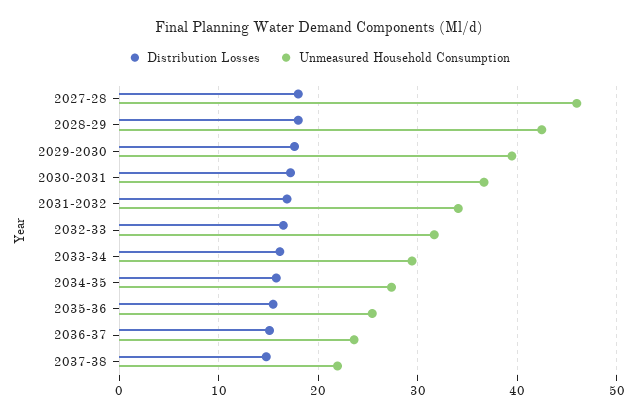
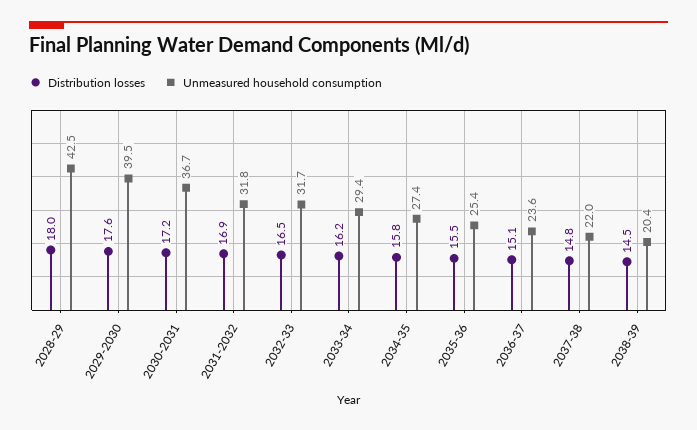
Distribution Losses, 2027-28: 18 -> none
Unmeasured Household Consumption, 2027-28: 46 -> none
Unmeasured Household Consumption, 2031-2032: 34 -> 31.8
Distribution Losses, 2038-39: none -> 14.5
Unmeasured Household Consumption, 2038-39: none -> 20.4

